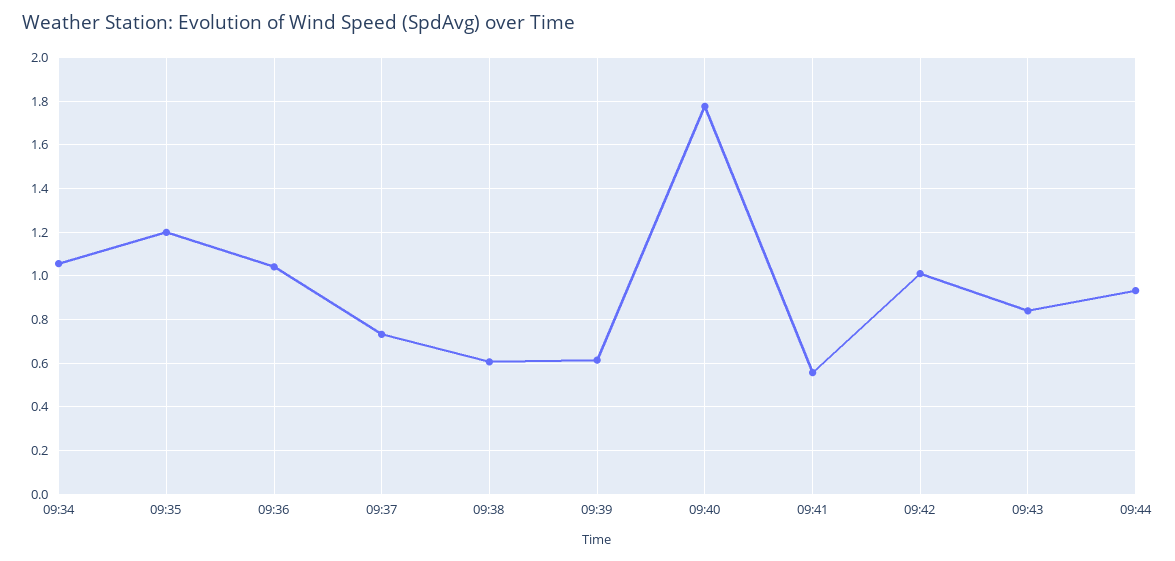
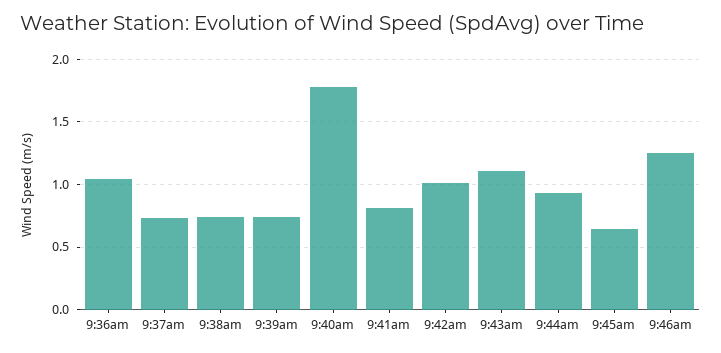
09:34: 1.05 -> none
09:35: 1.2 -> none
09:38: 0.6 -> 0.75
09:39: 0.6 -> 0.75
09:41: 0.55 -> 0.8
09:43: 0.85 -> 1.1
9:45am: none -> 0.65
9:46am: none -> 1.25

